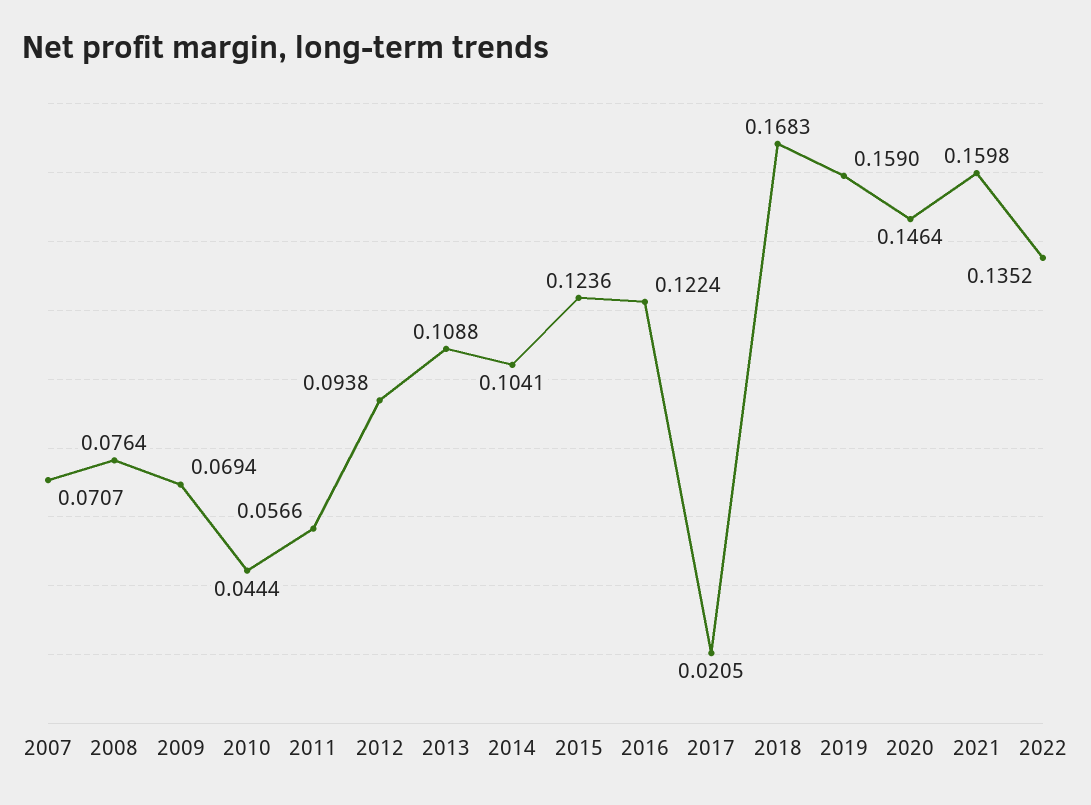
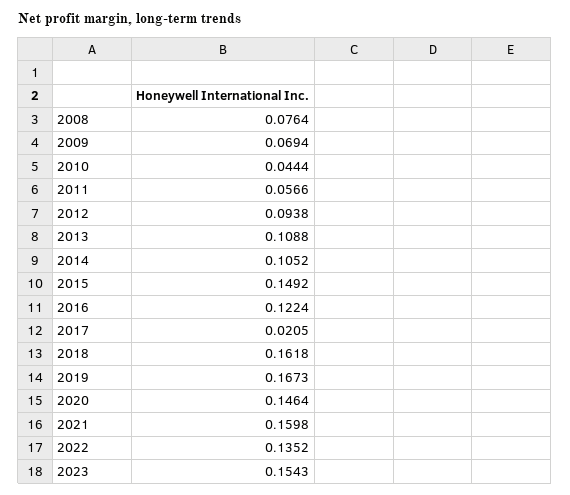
2007: 0.0707 -> none
2014: 0.1041 -> 0.1052
2015: 0.1236 -> 0.1492
2018: 0.1683 -> 0.1618
2019: 0.159 -> 0.1673
2023: none -> 0.1543

